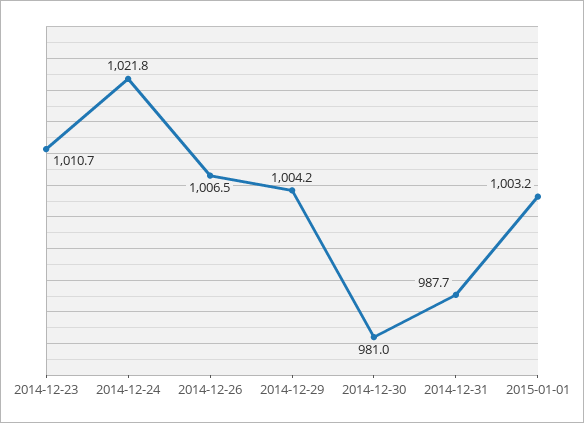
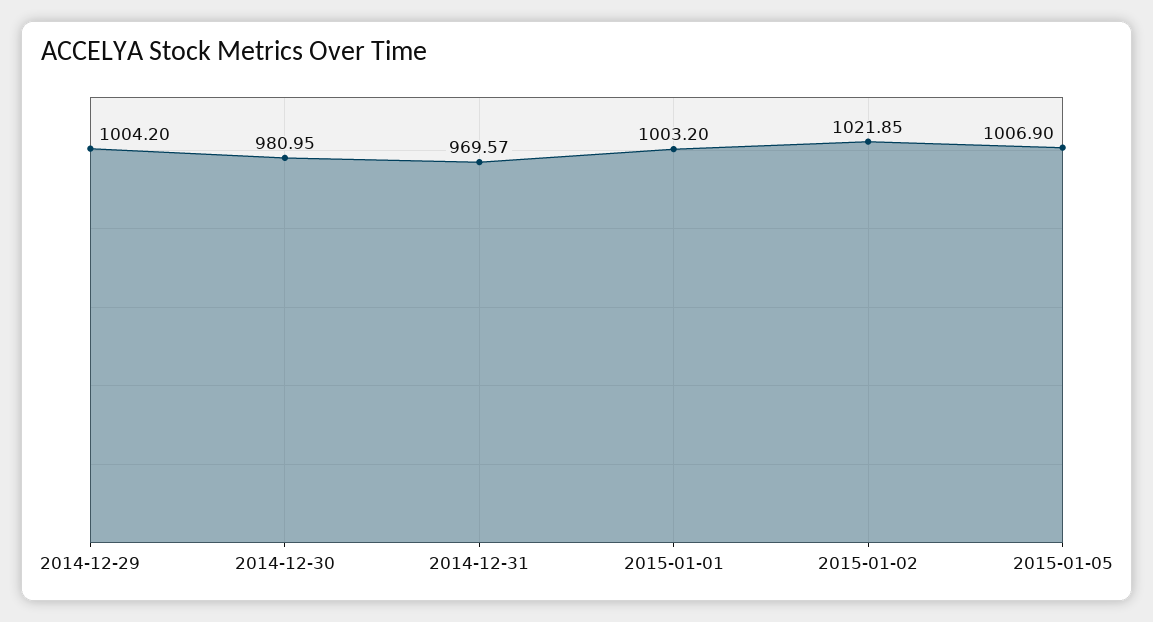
2014-12-23: 1010.7 -> none
2014-12-24: 1021.8 -> none
2014-12-26: 1006.5 -> none
2014-12-31: 987.7 -> 969.57
2015-01-02: none -> 1021.85
2015-01-05: none -> 1006.9

